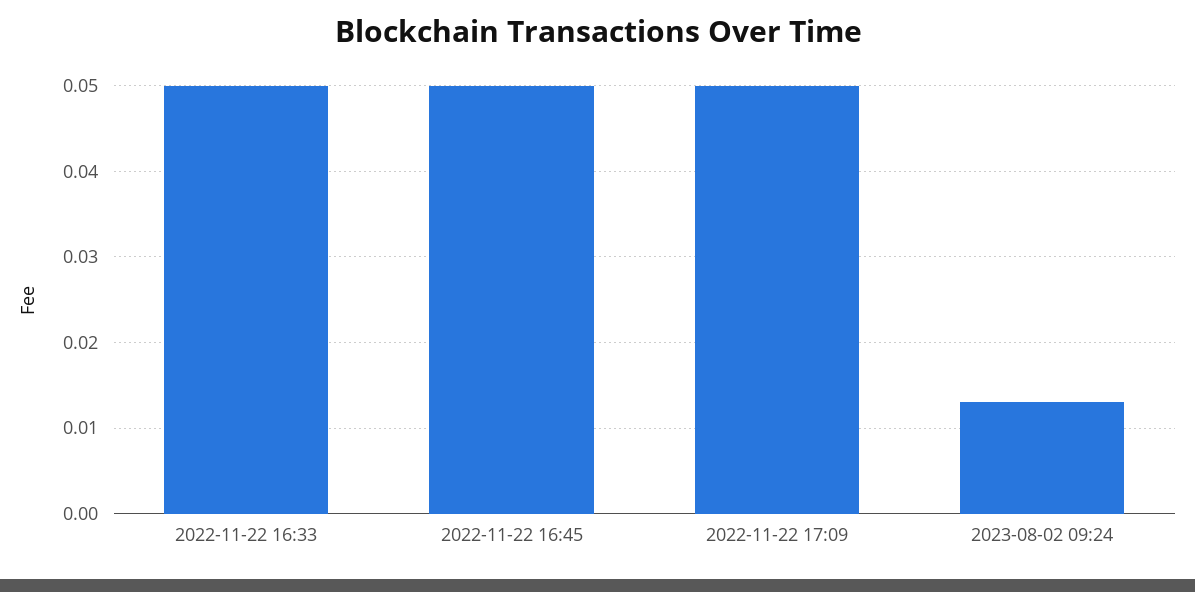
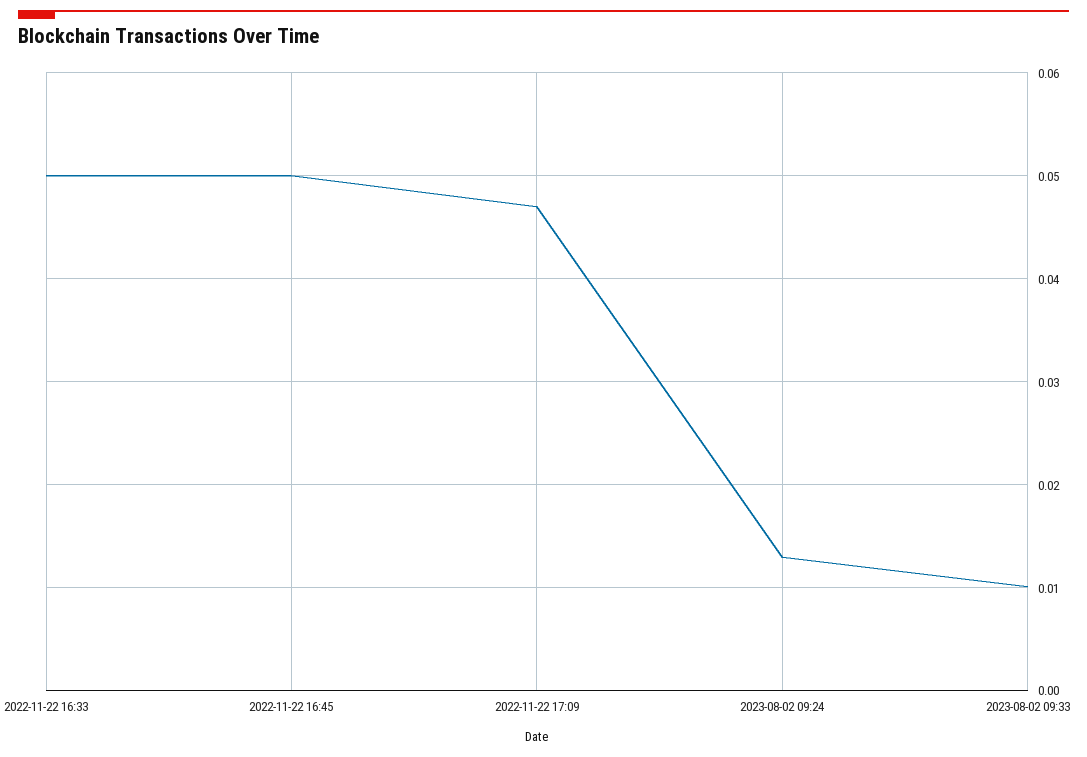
2022-11-22 17:09: 0.05 -> 0.047
2023-08-02 09:33: none -> 0.01

